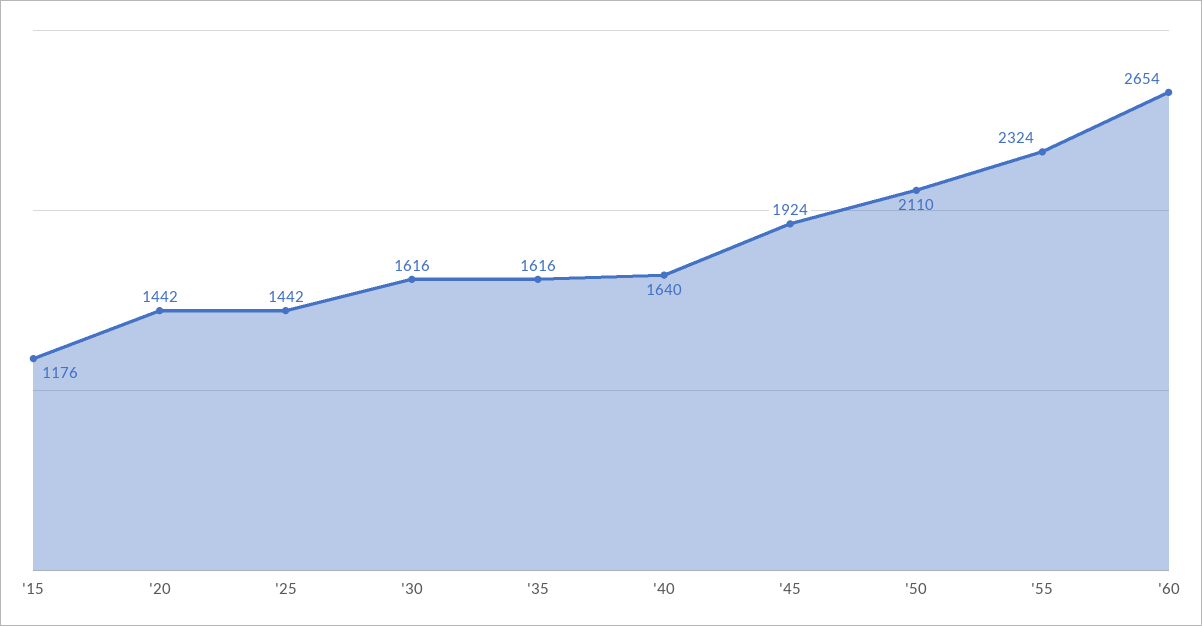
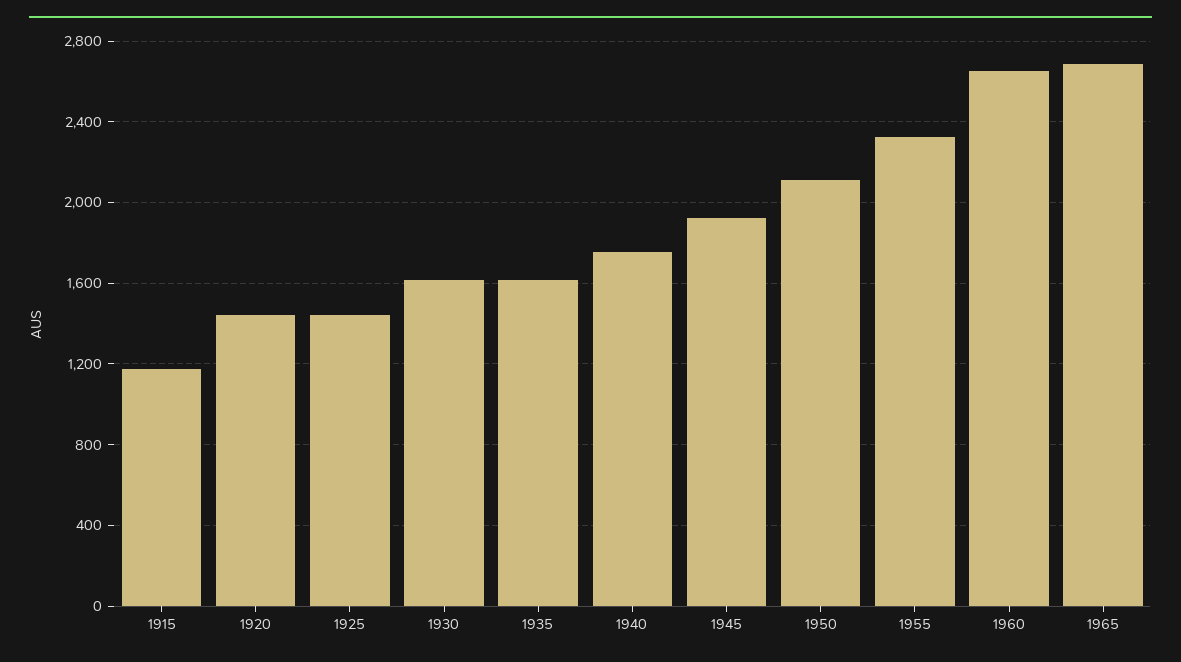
'40: 1640 -> 1750
1965: none -> 2700

